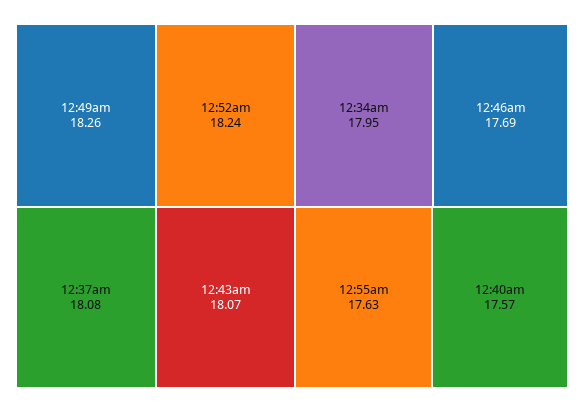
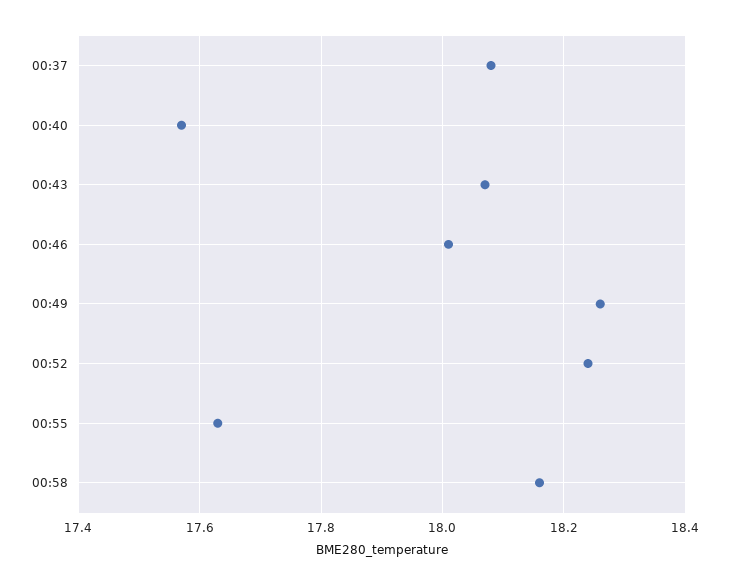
12:34am: 17.95 -> none
12:46am: 17.69 -> 18
00:58: none -> 18.15

